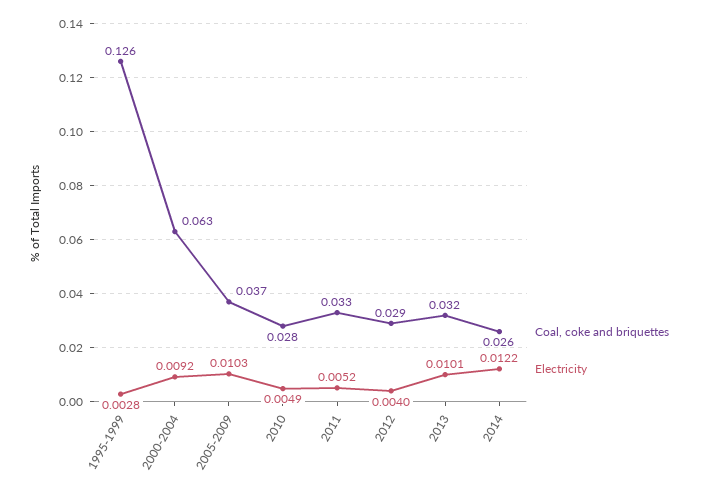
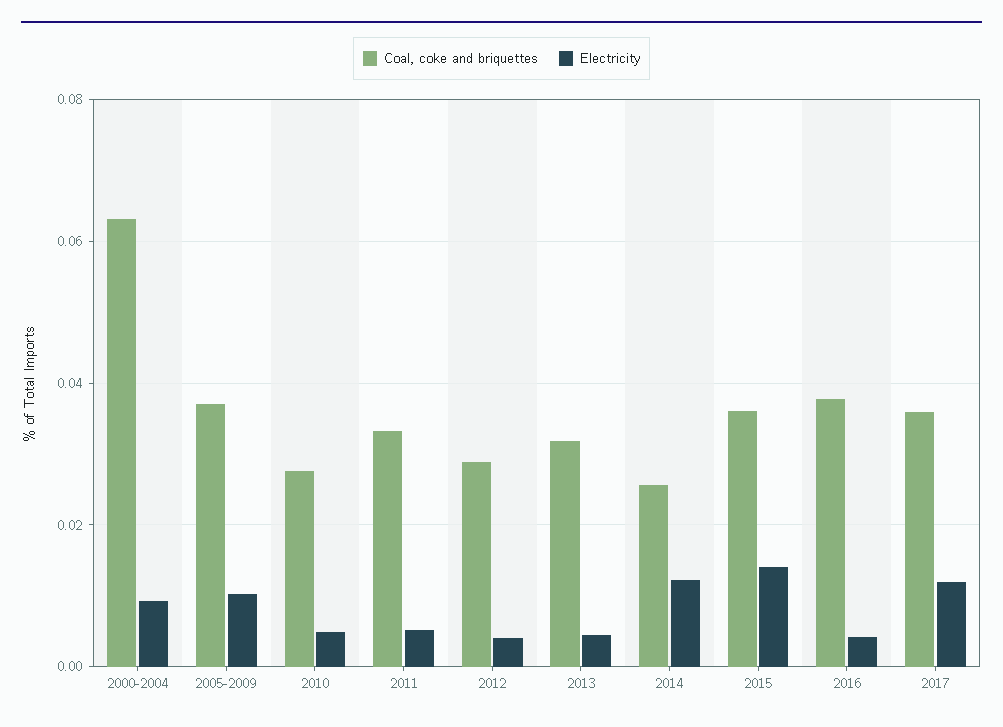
Coal, coke and briquettes, 1995-1999: 0.126 -> none
Electricity, 1995-1999: 0.0028 -> none
Electricity, 2013: 0.0101 -> 0.004
Coal, coke and briquettes, 2015: none -> 0.036
Electricity, 2015: none -> 0.014
Coal, coke and briquettes, 2016: none -> 0.038
Electricity, 2016: none -> 0.004
Coal, coke and briquettes, 2017: none -> 0.036
Electricity, 2017: none -> 0.012

